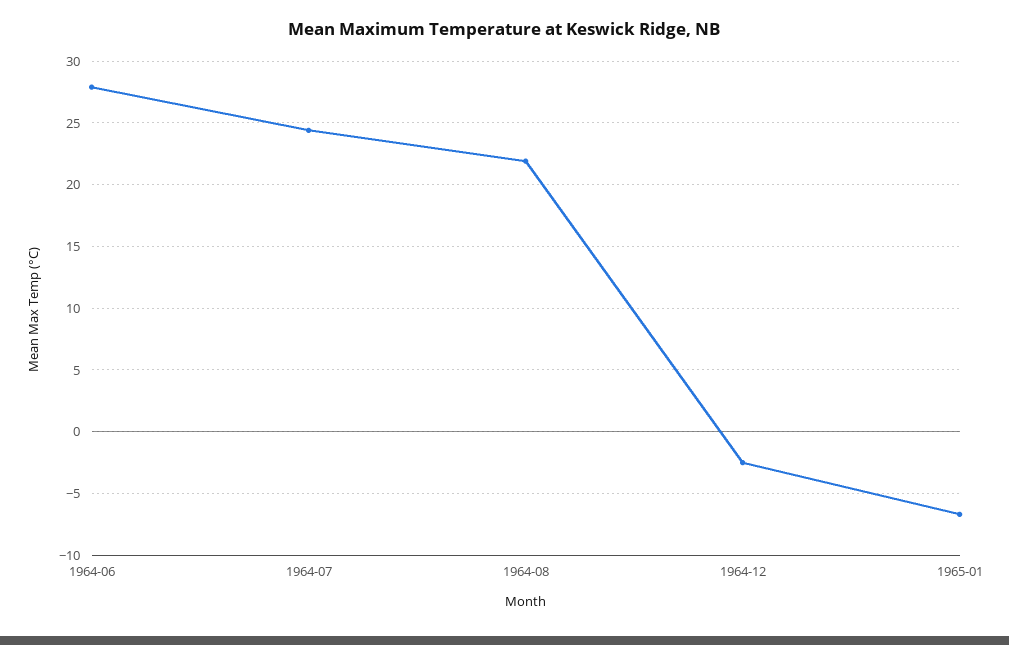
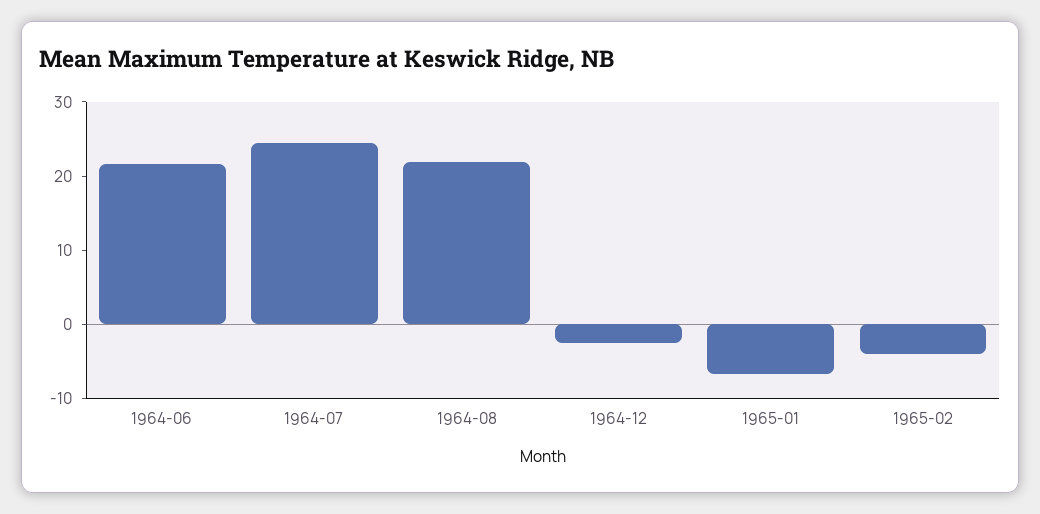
1964-06: 28 -> 22
1965-02: none -> -4

